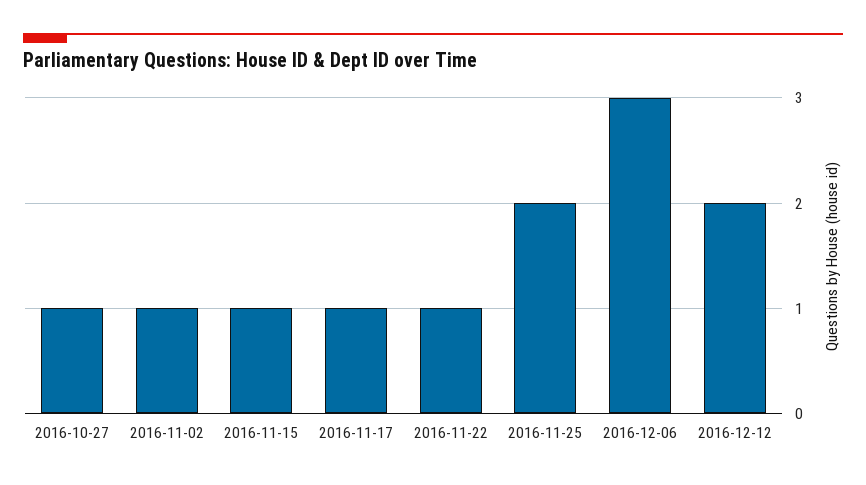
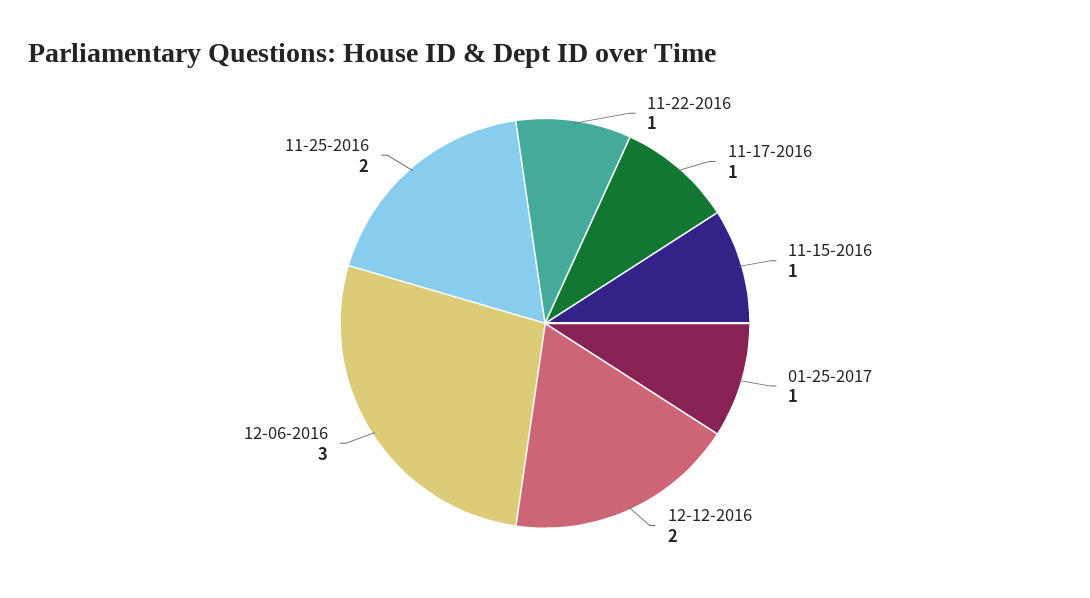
2016-10-27: 1 -> none
2016-11-02: 1 -> none
01-25-2017: none -> 1

